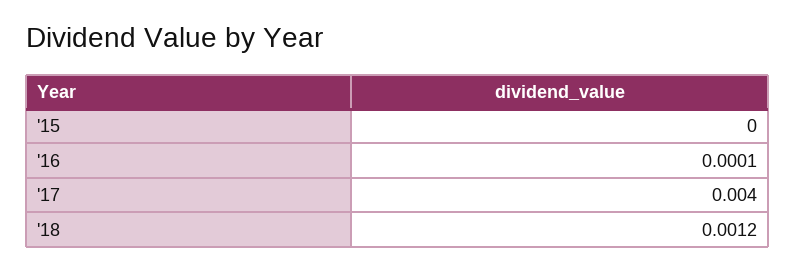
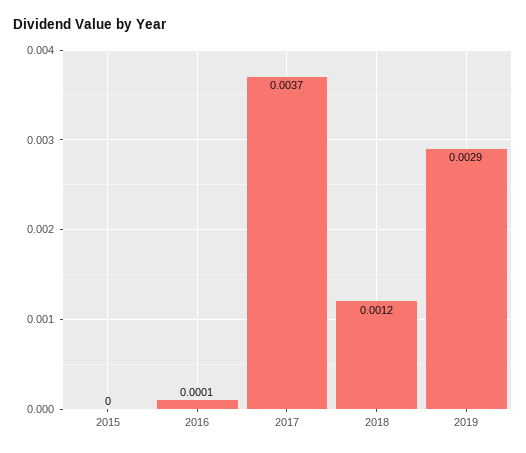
'17: 0.004 -> 0.0037
2019: none -> 0.0029

